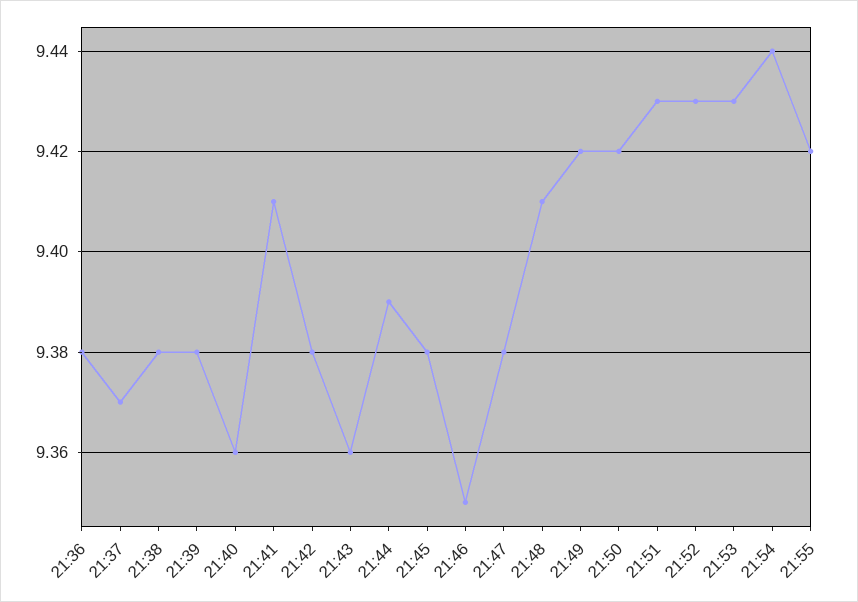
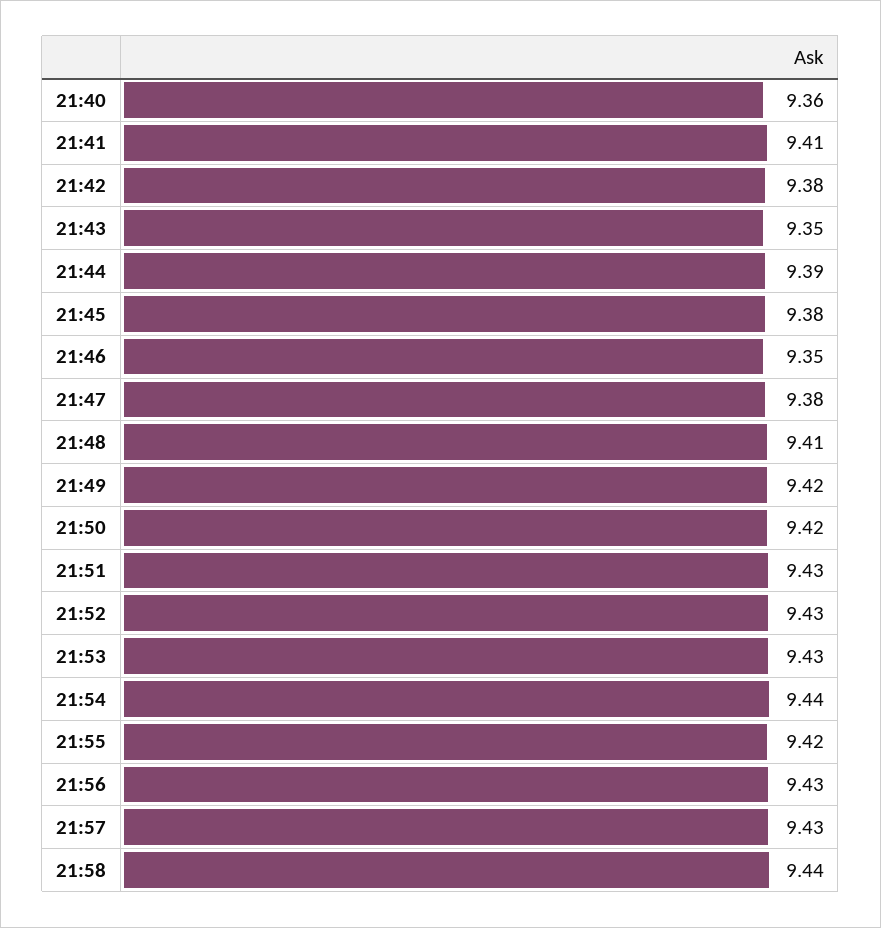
21:36: 9.38 -> none
21:37: 9.37 -> none
21:38: 9.38 -> none
21:39: 9.38 -> none
21:43: 9.36 -> 9.35
21:56: none -> 9.43
21:57: none -> 9.43
21:58: none -> 9.44

